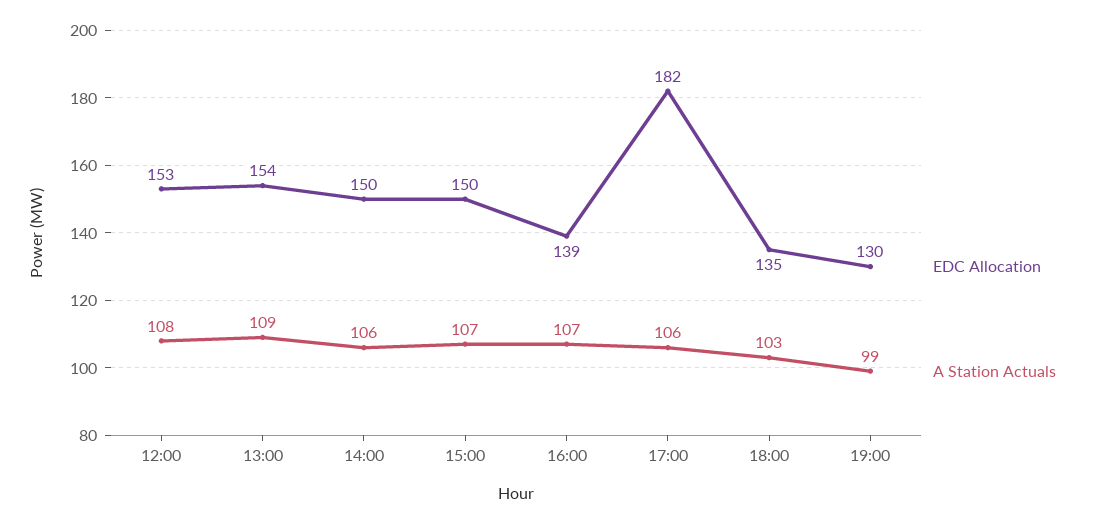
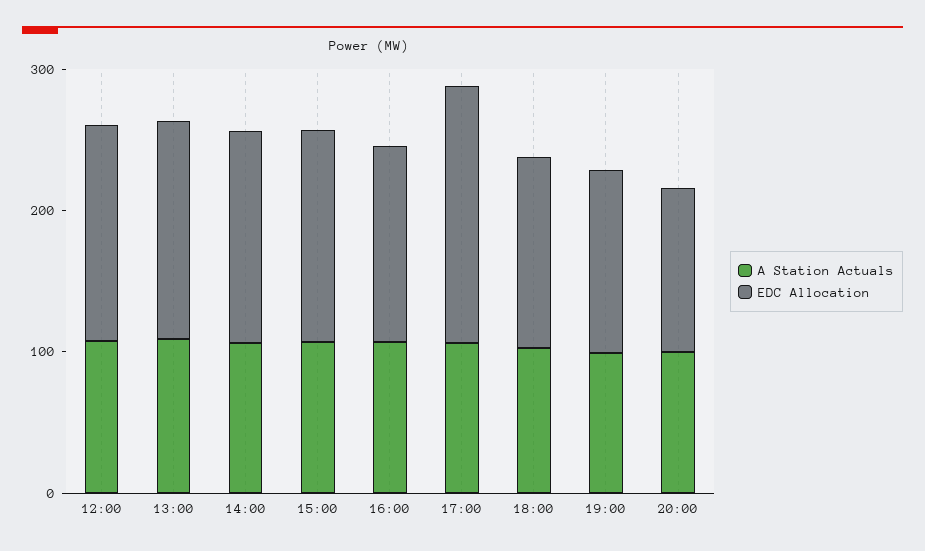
A Station Actuals, 20:00: none -> 100
EDC Allocation, 20:00: none -> 120

